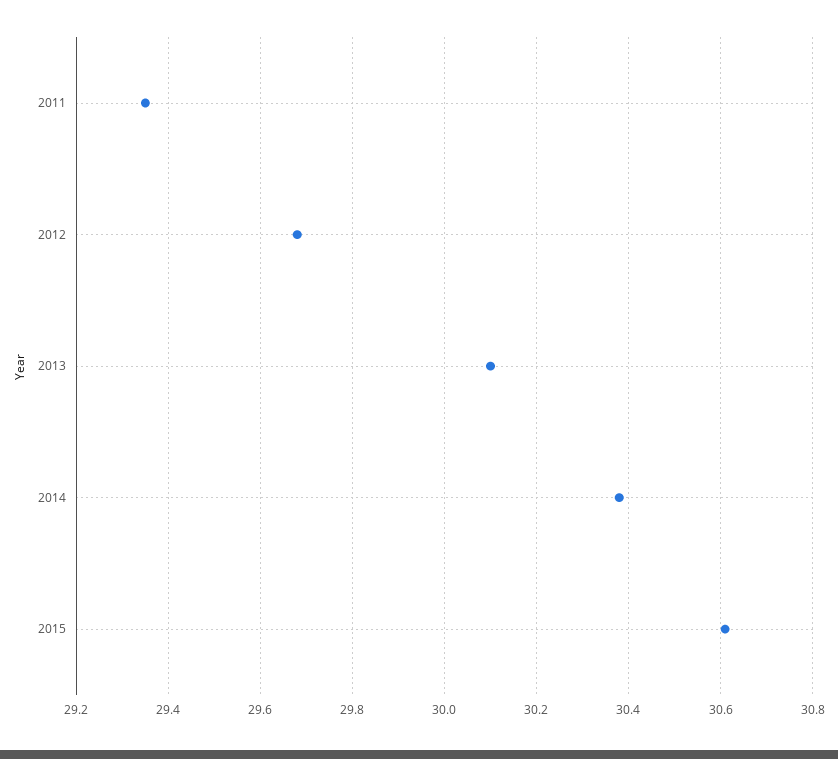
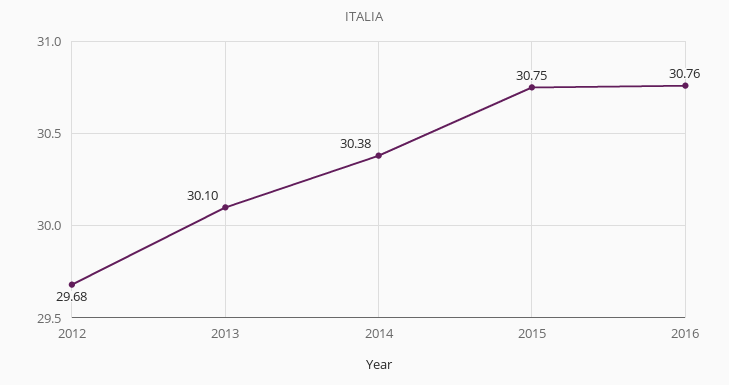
2011: 29.35 -> none
2015: 30.6 -> 30.75
2016: none -> 30.76

